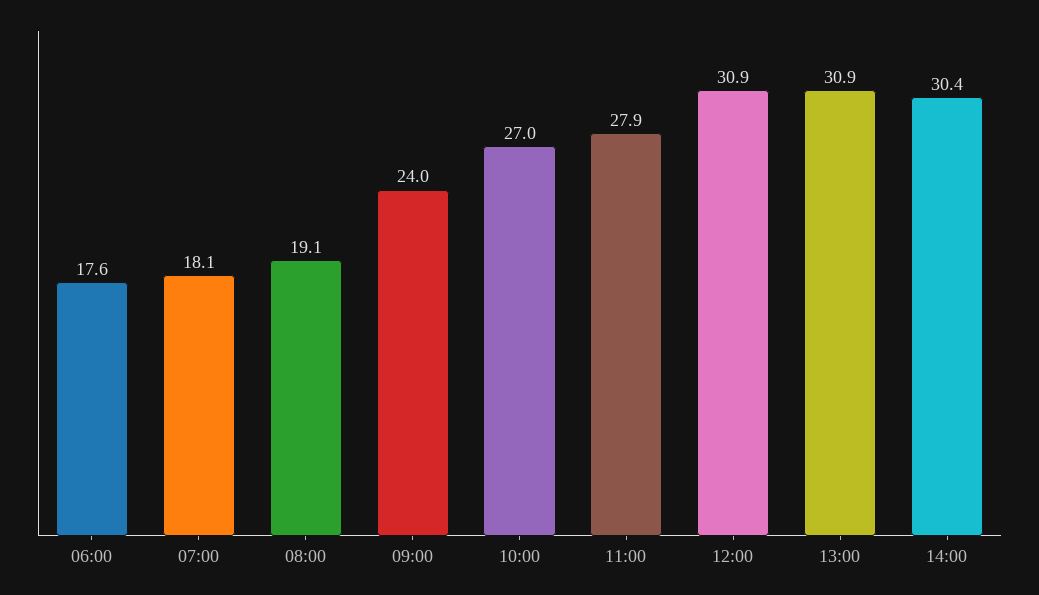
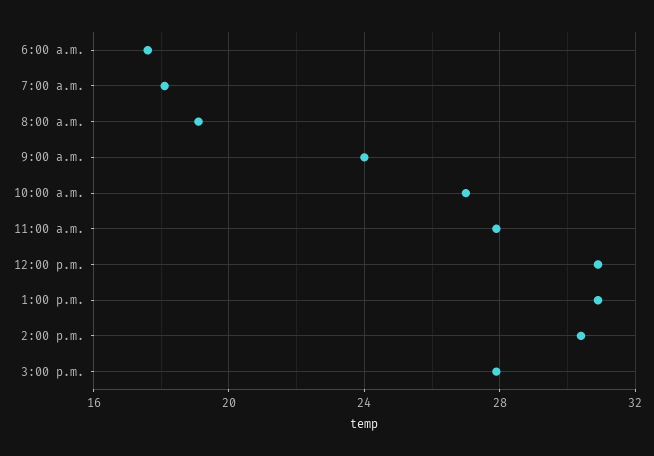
3:00 p.m.: none -> 28

